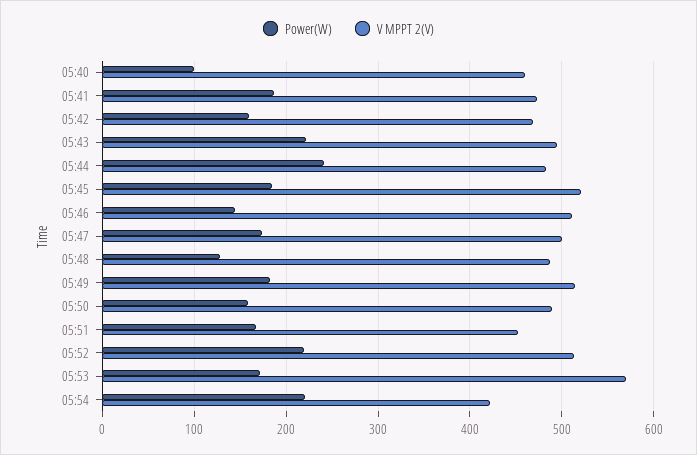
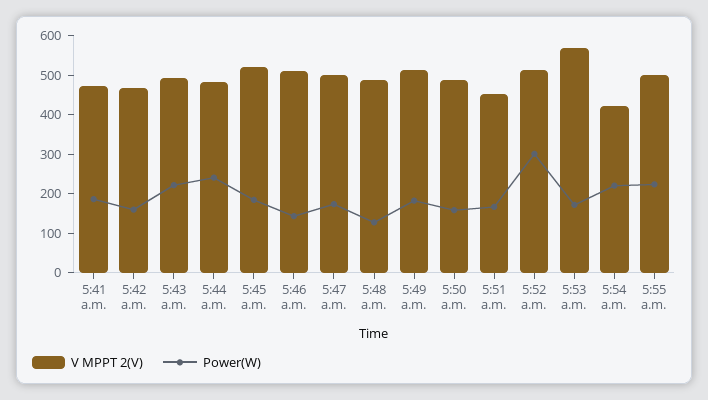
Power(W), 05:40: 100 -> none
V MPPT 2(V), 05:40: 460 -> none
Power(W), 05:52: 220 -> 300
V MPPT 2(V), 5:55 a.m.: none -> 500
Power(W), 5:55 a.m.: none -> 225

